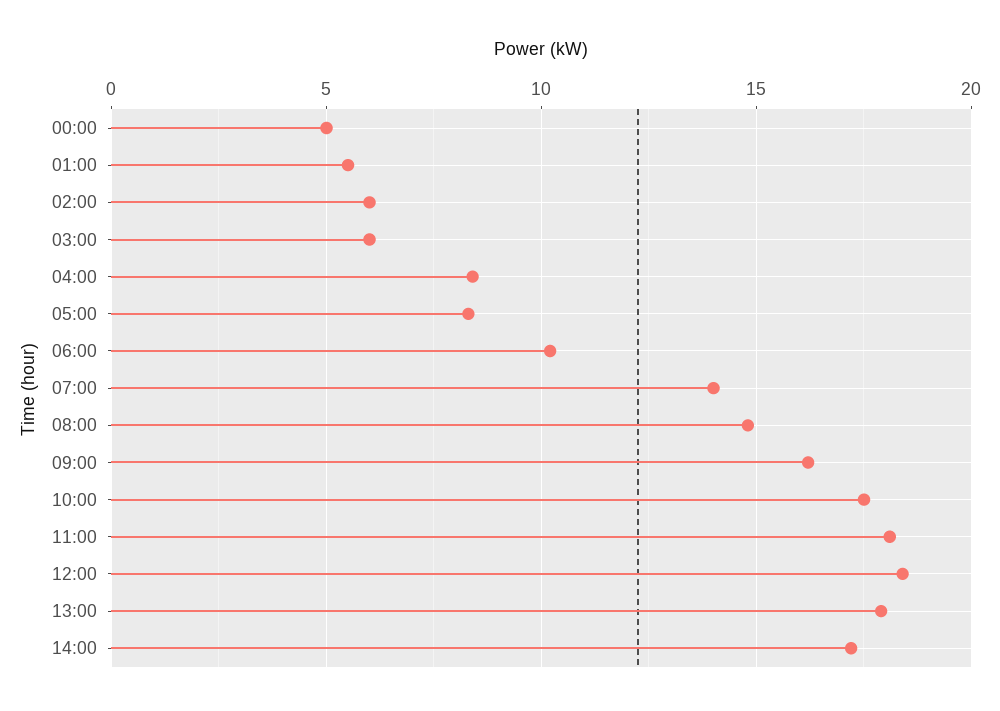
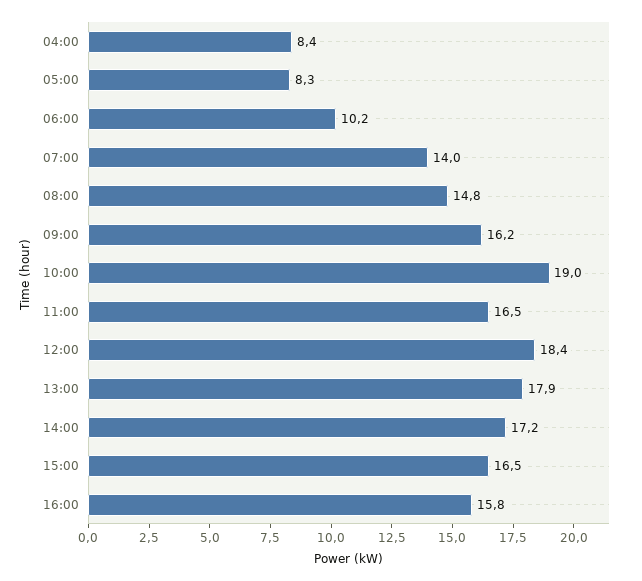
00:00: 5 -> none
01:00: 5.5 -> none
02:00: 6 -> none
03:00: 6 -> none
10:00: 17.5 -> 19
11:00: 18 -> 16.5
15:00: none -> 16.5
16:00: none -> 15.8

